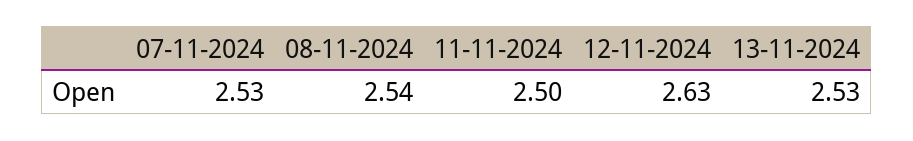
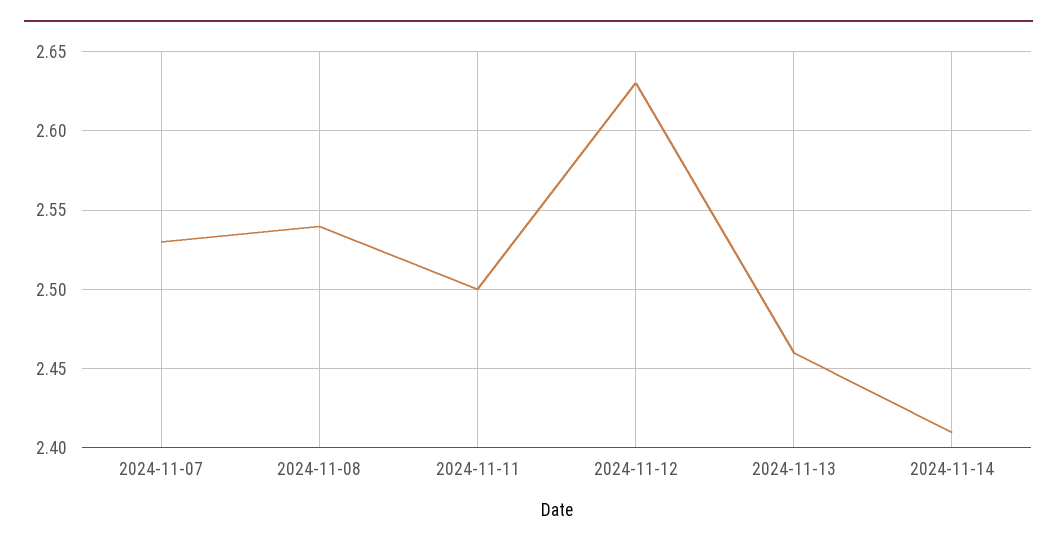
13-11-2024: 2.53 -> 2.46
2024-11-14: none -> 2.41

